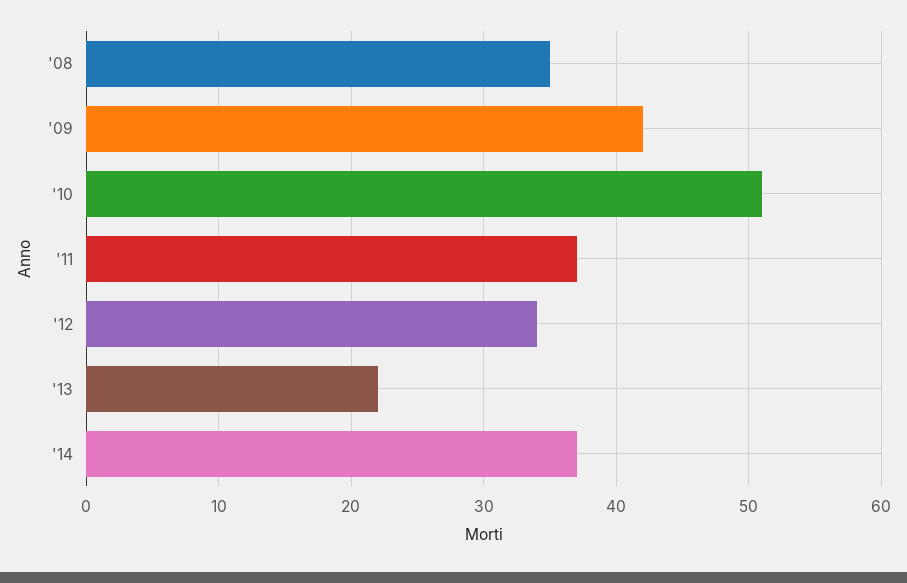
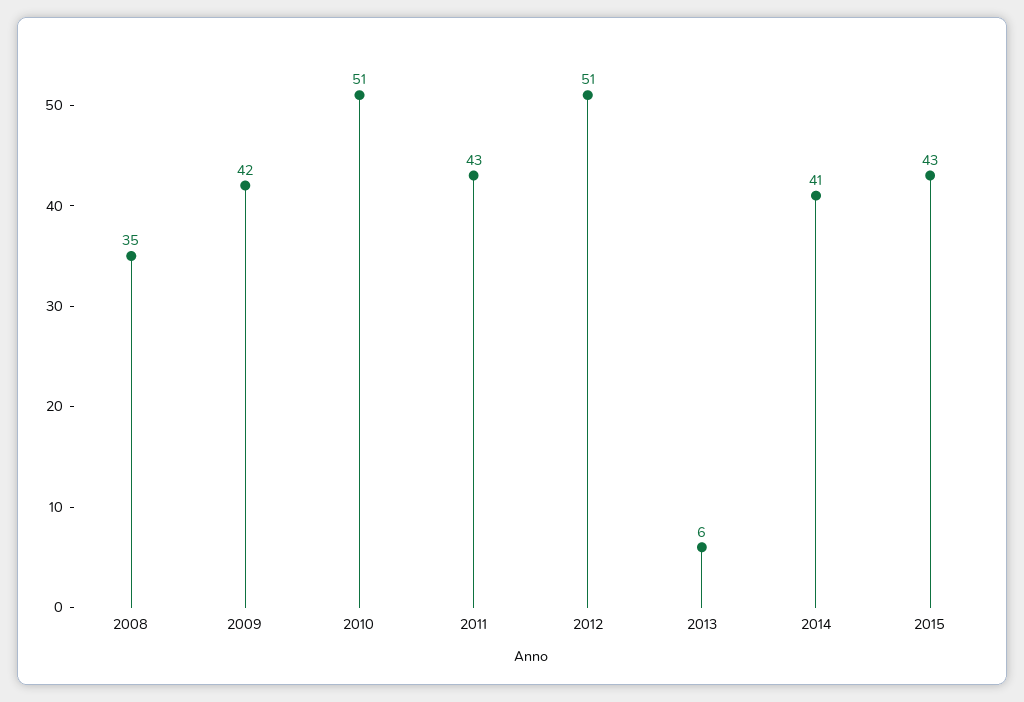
'11: 37 -> 43
'12: 34 -> 51
'13: 22 -> 6
'14: 37 -> 41
2015: none -> 43

